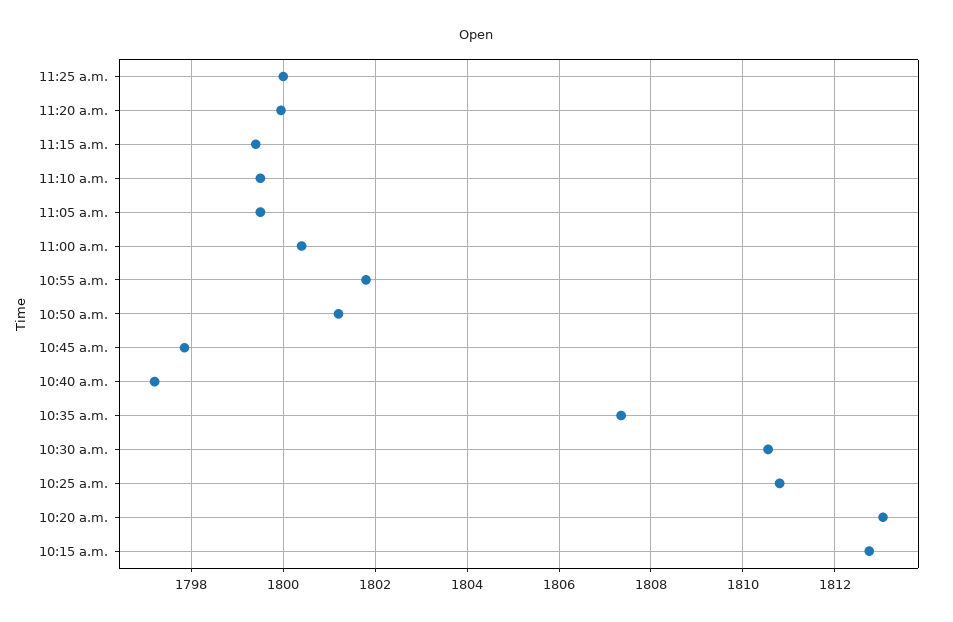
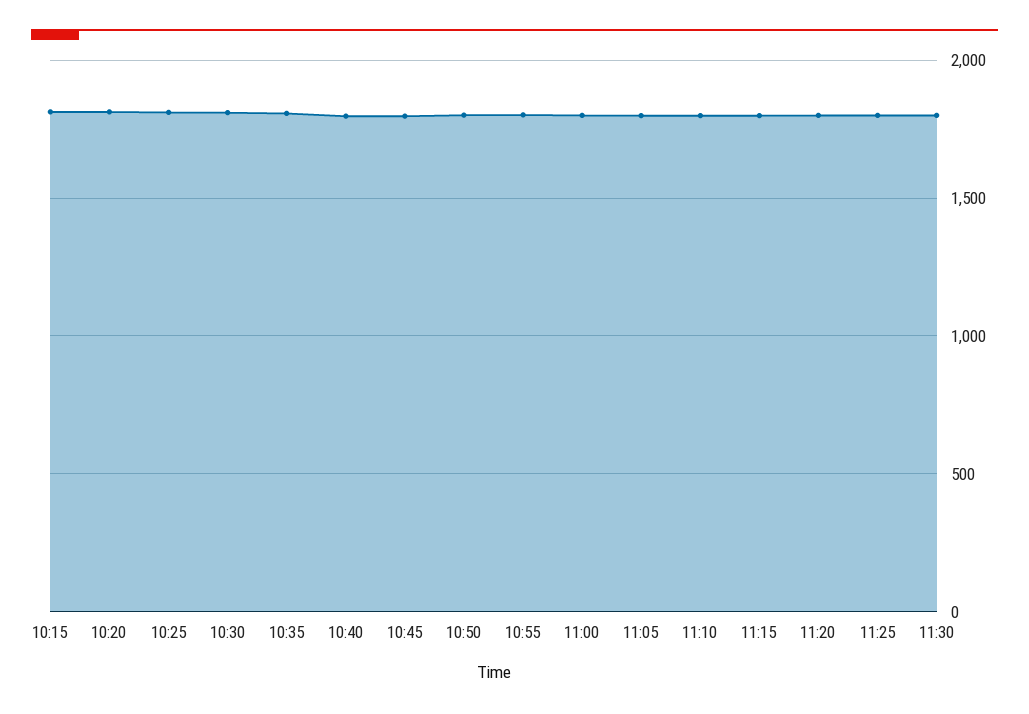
11:30: none -> 1800

